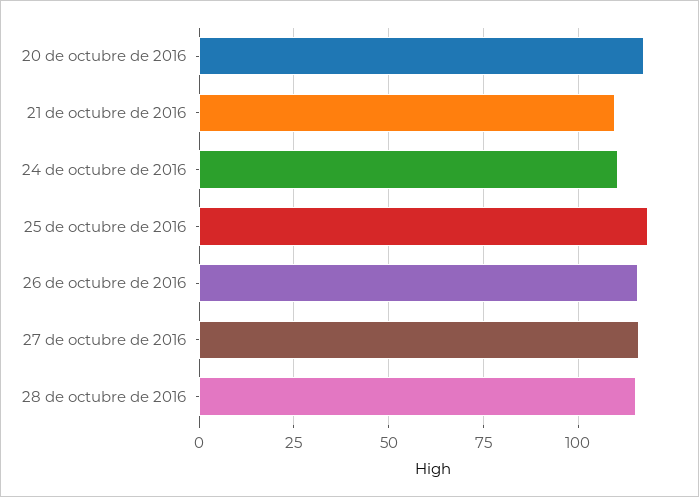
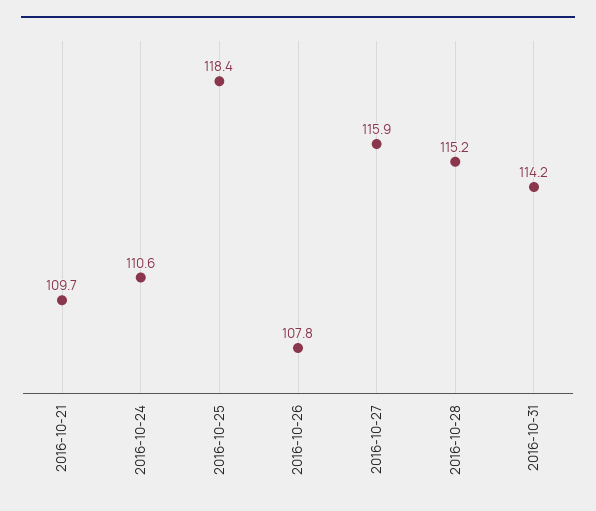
20 de octubre de 2016: 117.5 -> none
26 de octubre de 2016: 115 -> 107.8
2016-10-31: none -> 114.2

